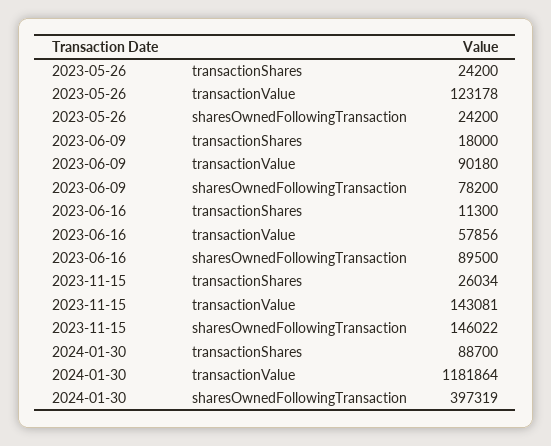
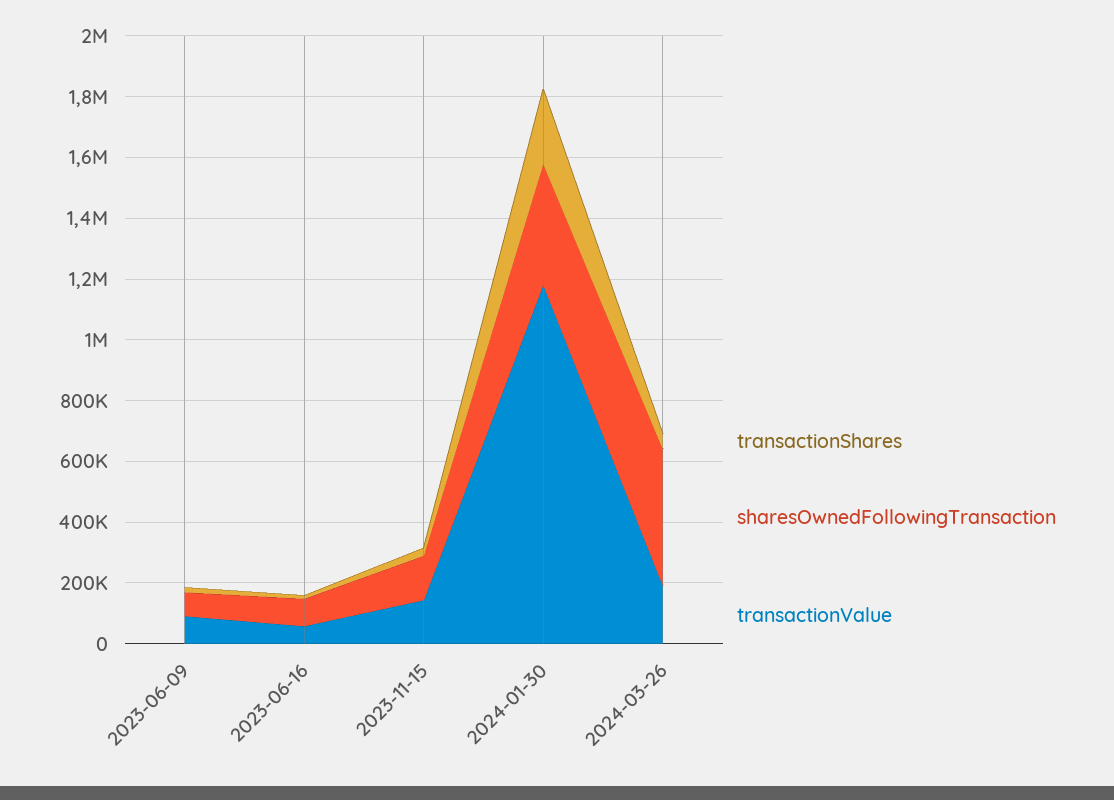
transactionShares, 2023-05-26: 24200 -> none
transactionValue, 2023-05-26: 123178 -> none
sharesOwnedFollowingTransaction, 2023-05-26: 24200 -> none
transactionShares, 2024-01-30: 88700 -> 250000
transactionShares, 2024-03-26: none -> 50000
sharesOwnedFollowingTransaction, 2024-03-26: none -> 450000
transactionValue, 2024-03-26: none -> 200000

